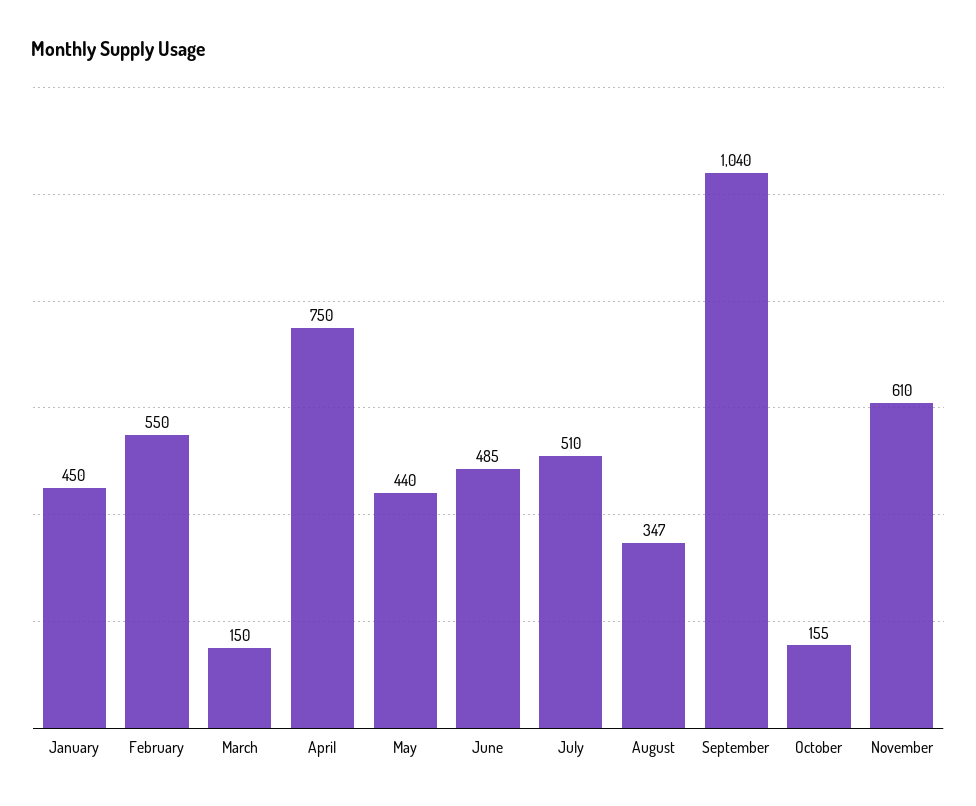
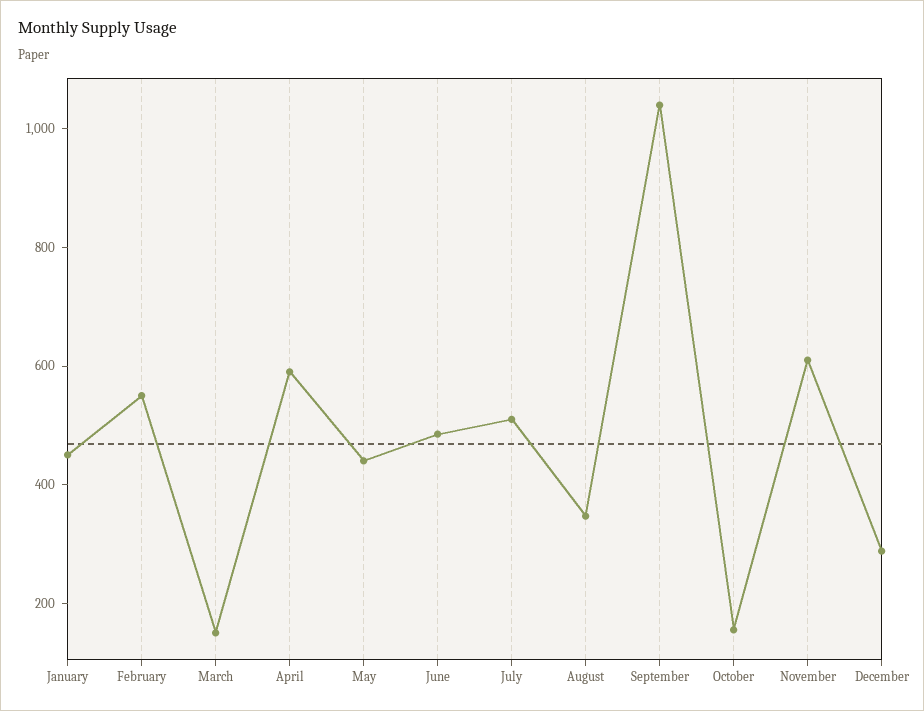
April: 750 -> 600
December: none -> 300

